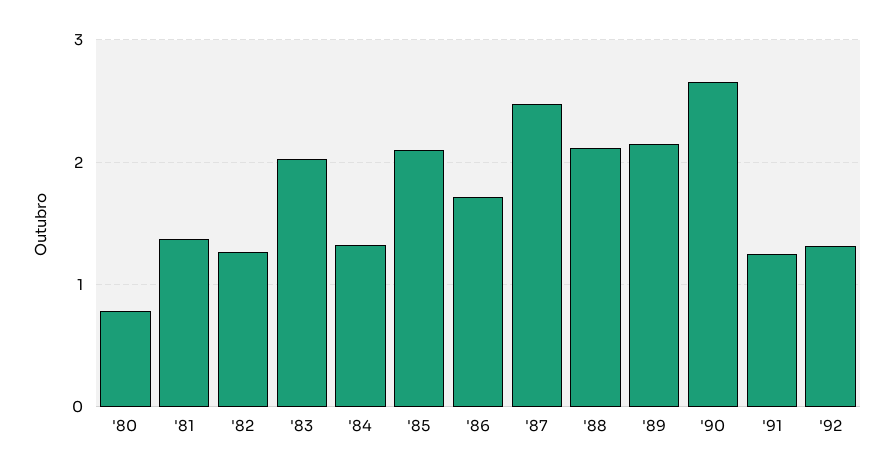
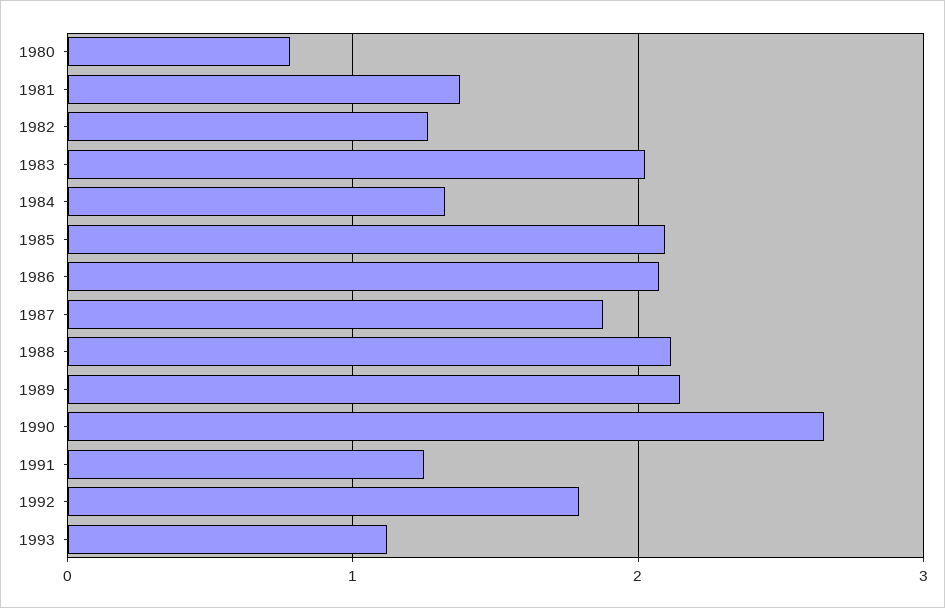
'86: 1.7 -> 2.1
'87: 2.5 -> 1.9
'92: 1.3 -> 1.8
1993: none -> 1.1

